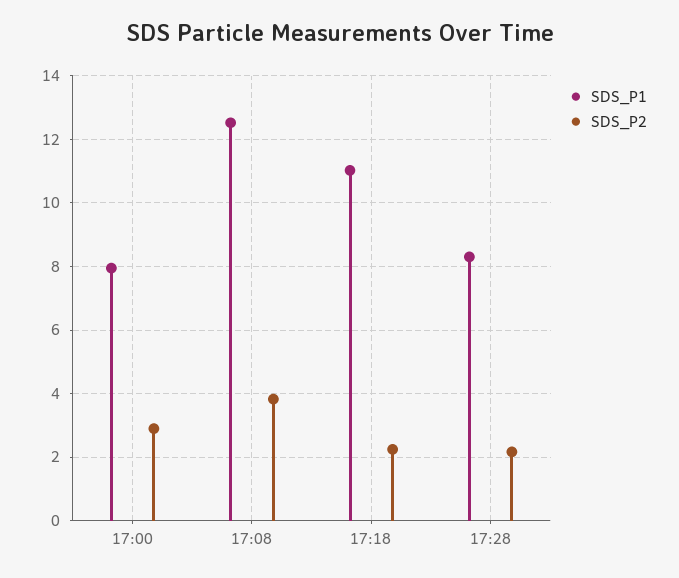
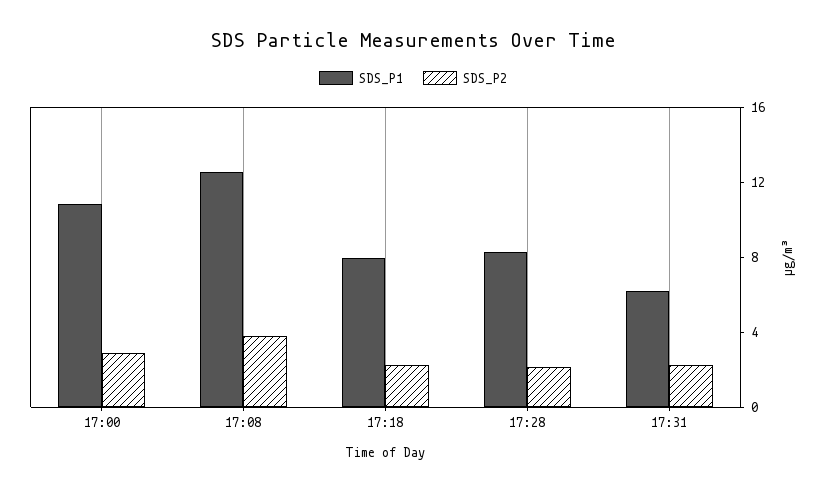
SDS_P1, 17:00: 8 -> 11
SDS_P1, 17:18: 11 -> 8
SDS_P1, 17:31: none -> 6
SDS_P2, 17:31: none -> 2

